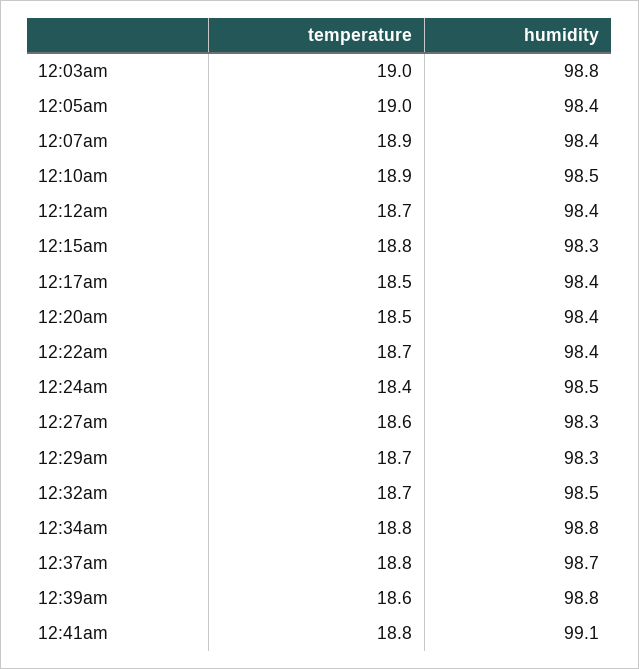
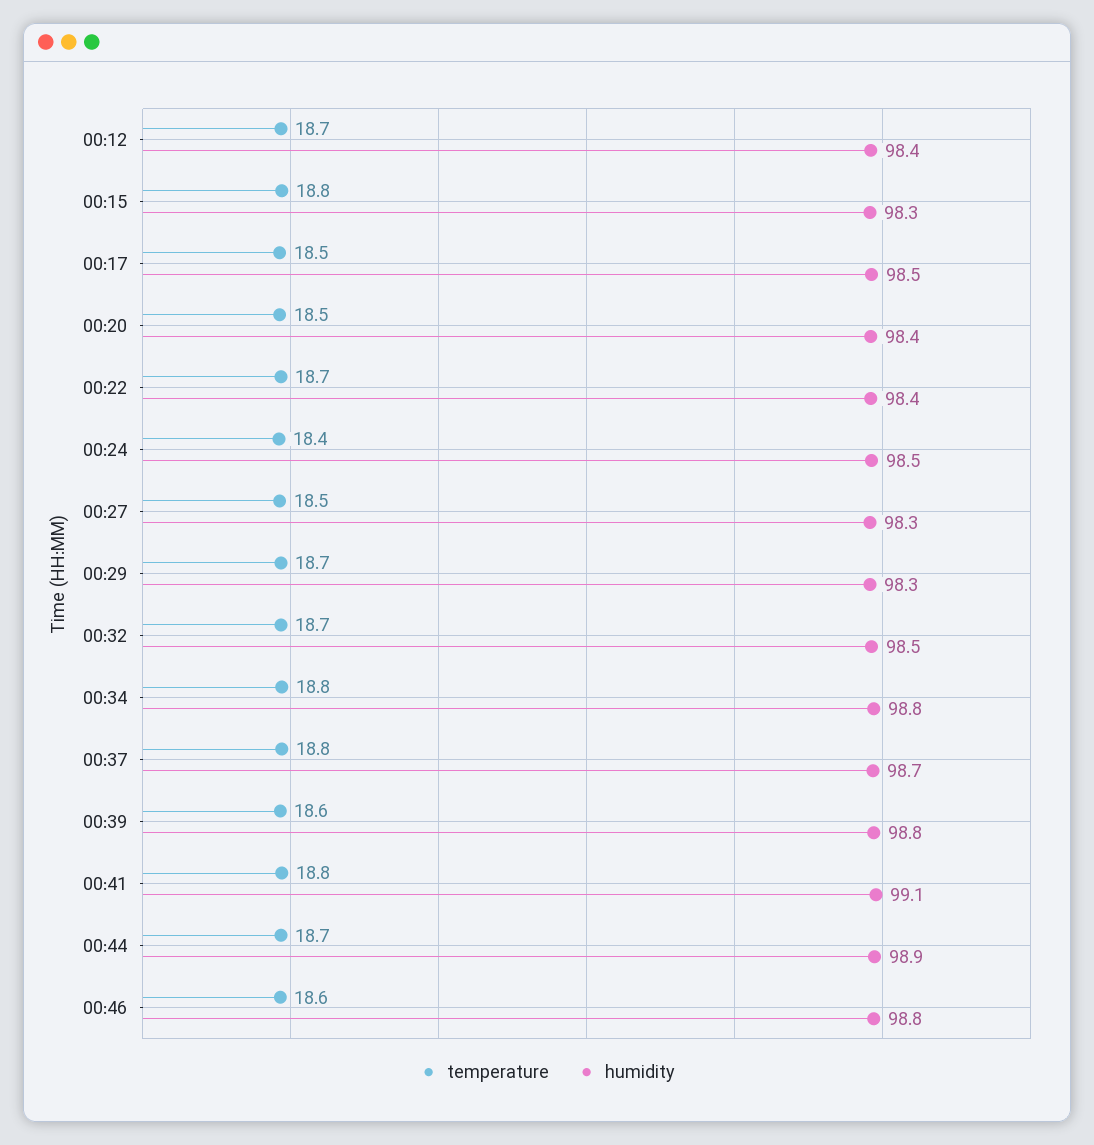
temperature, 12:03am: 19 -> none
humidity, 12:03am: 98.8 -> none
temperature, 12:05am: 19 -> none
humidity, 12:05am: 98.4 -> none
temperature, 12:07am: 18.9 -> none
humidity, 12:07am: 98.4 -> none
temperature, 12:10am: 18.9 -> none
humidity, 12:10am: 98.5 -> none
humidity, 12:17am: 98.4 -> 98.5
temperature, 12:27am: 18.6 -> 18.5
temperature, 00:44: none -> 18.7
humidity, 00:44: none -> 98.9
temperature, 00:46: none -> 18.6
humidity, 00:46: none -> 98.8

